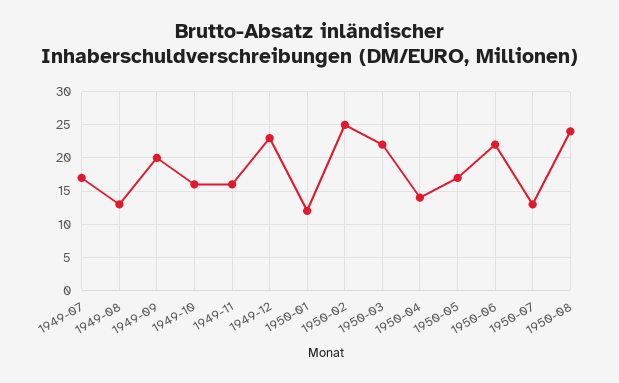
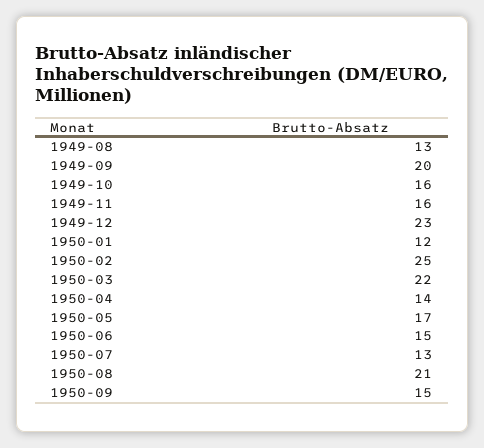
1949-07: 17 -> none
1950-06: 22 -> 15
1950-08: 24 -> 21
1950-09: none -> 15

